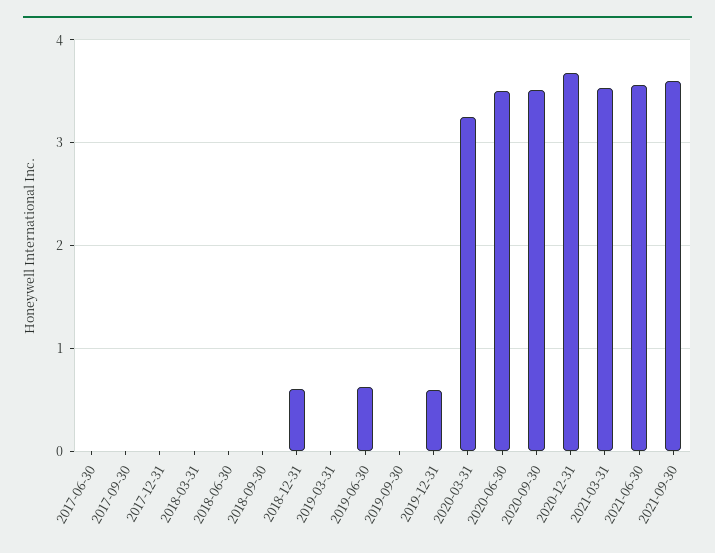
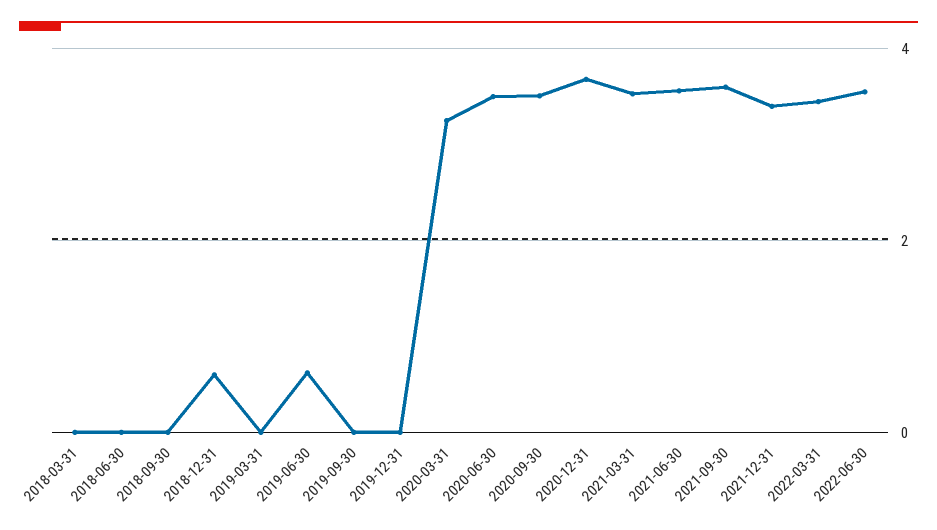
2017-06-30: 0 -> none
2017-09-30: 0 -> none
2017-12-31: 0 -> none
2019-12-31: 0.6 -> 0
2021-12-31: none -> 3.4
2022-03-31: none -> 3.4
2022-06-30: none -> 3.6

